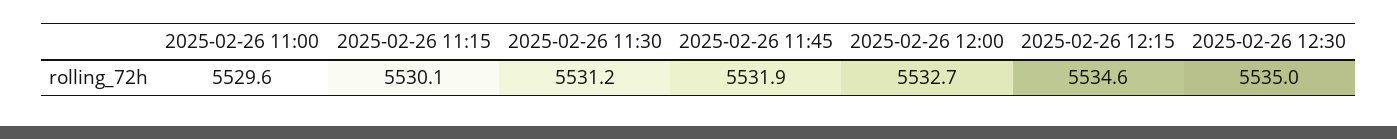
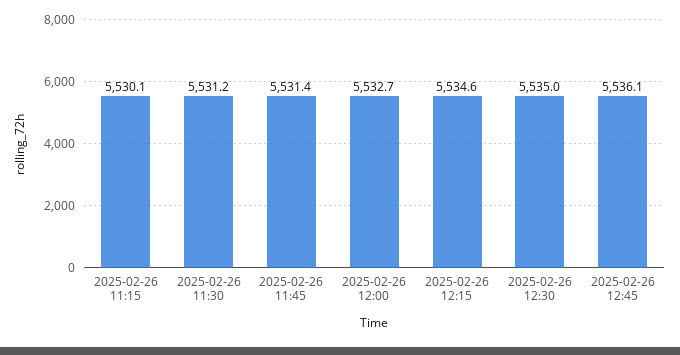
2025-02-26 11:00: 5529.6 -> none
2025-02-26 11:45: 5531.9 -> 5531.4
2025-02-26 12:45: none -> 5536.1

